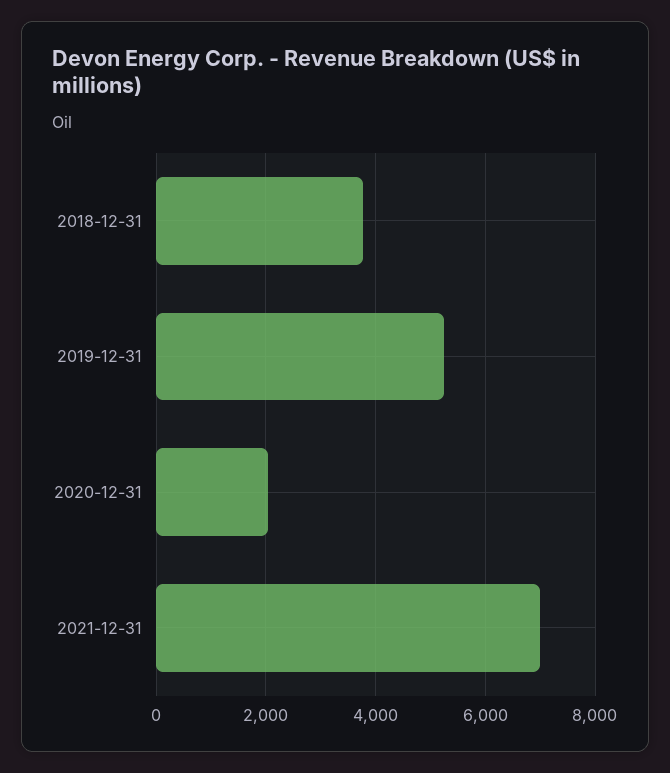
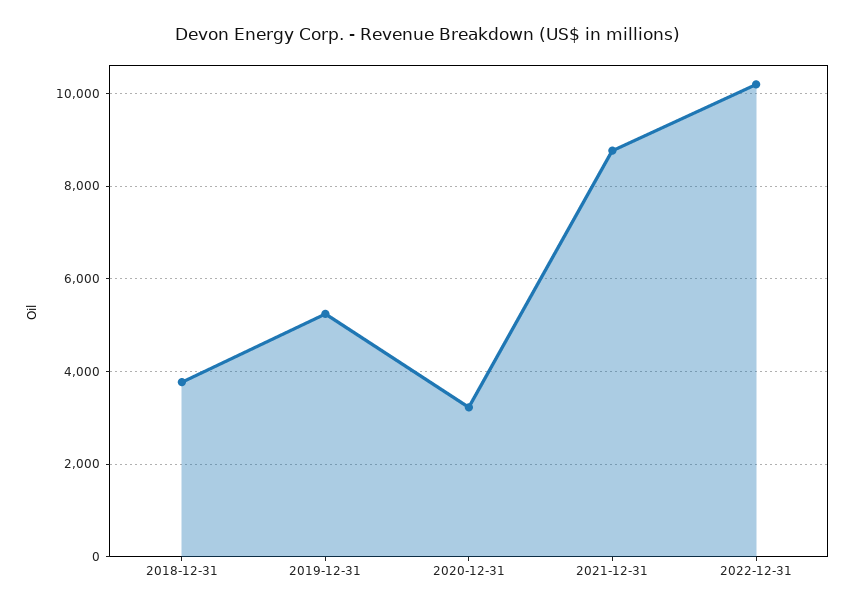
2020-12-31: 2000 -> 3200
2021-12-31: 7000 -> 8800
2022-12-31: none -> 10200

